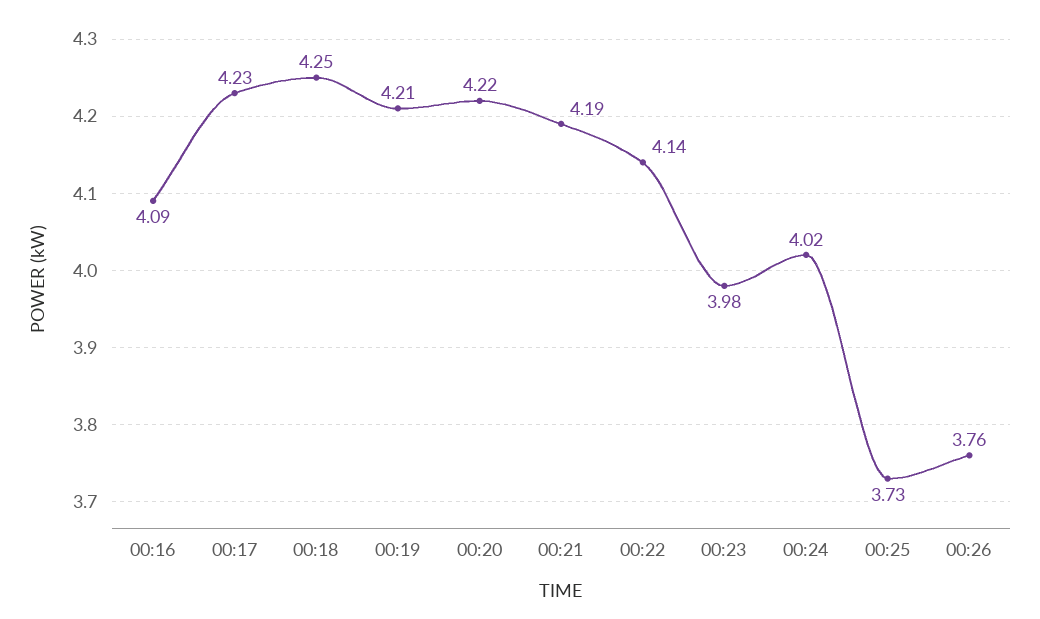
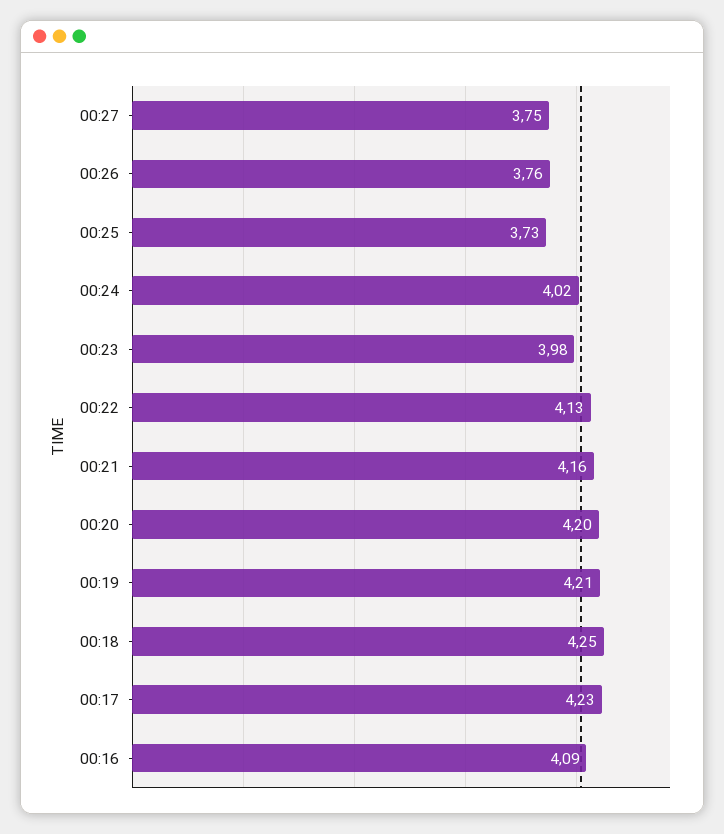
00:20: 4.22 -> 4.2
00:21: 4.19 -> 4.16
00:22: 4.14 -> 4.13
00:27: none -> 3.75

